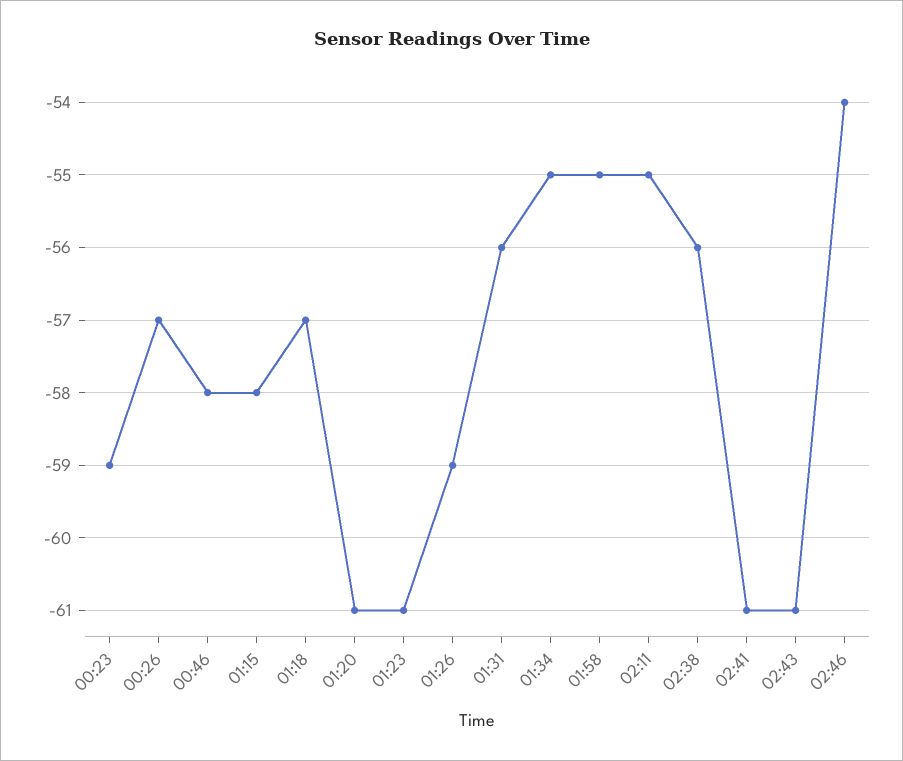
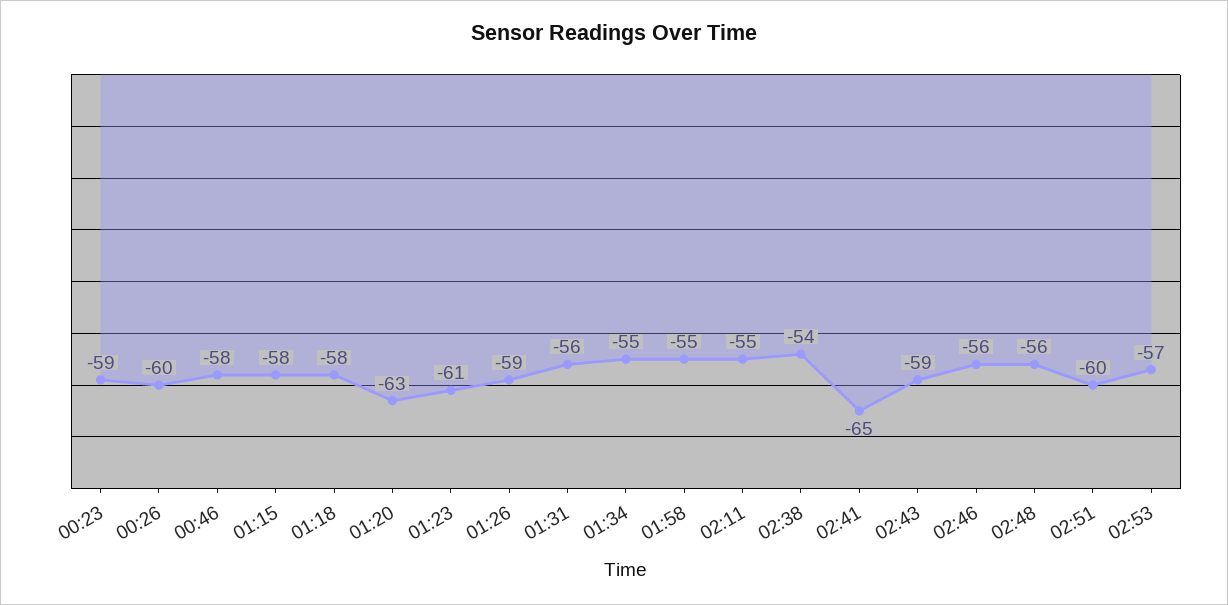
00:26: -57 -> -60
01:18: -57 -> -58
01:20: -61 -> -63
02:38: -56 -> -54
02:41: -61 -> -65
02:43: -61 -> -59
02:46: -54 -> -56
02:48: none -> -56
02:51: none -> -60
02:53: none -> -57

